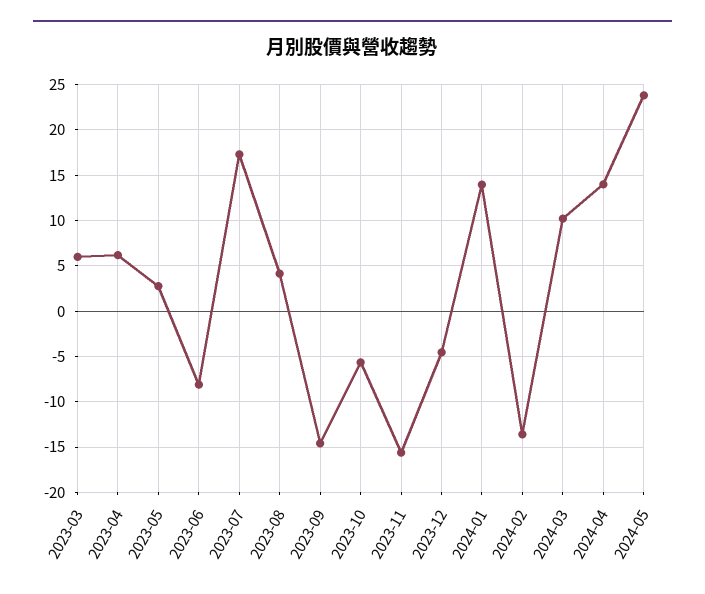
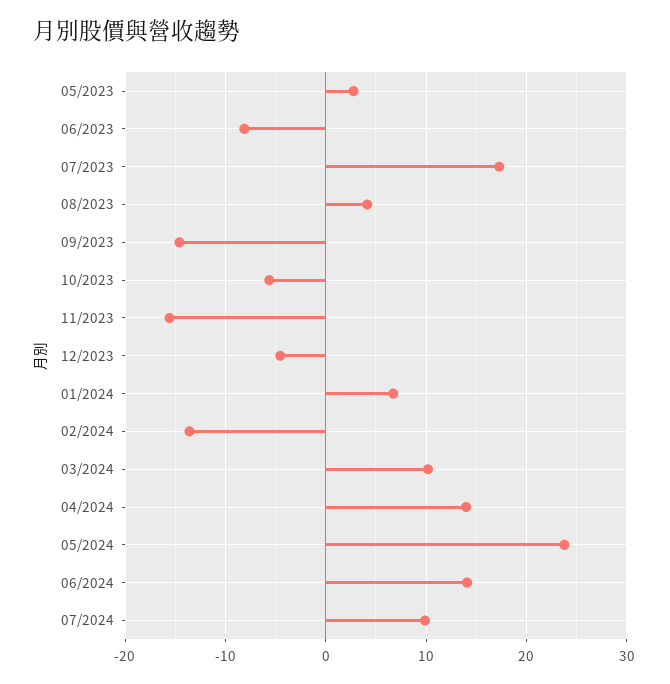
2023-03: 6 -> none
2023-04: 6 -> none
2024-01: 14 -> 7
06/2024: none -> 14
07/2024: none -> 10

